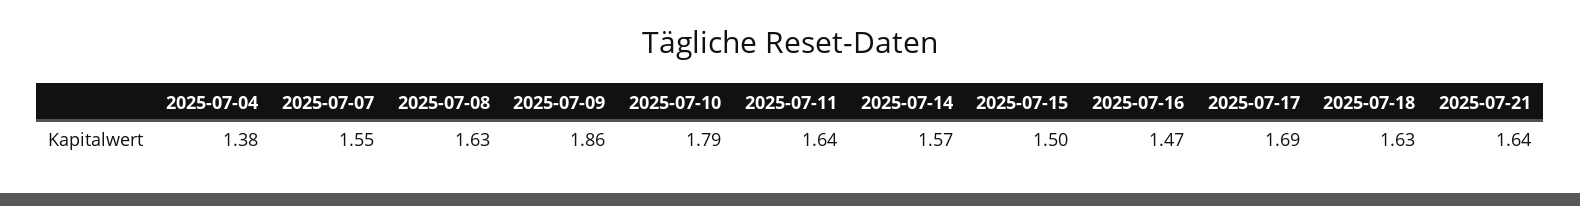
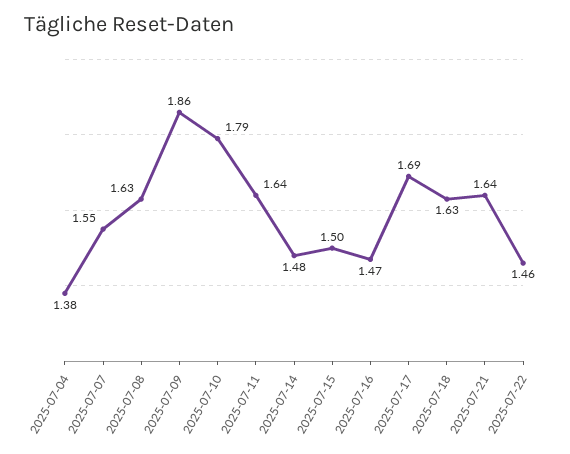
2025-07-14: 1.57 -> 1.48
2025-07-22: none -> 1.46

